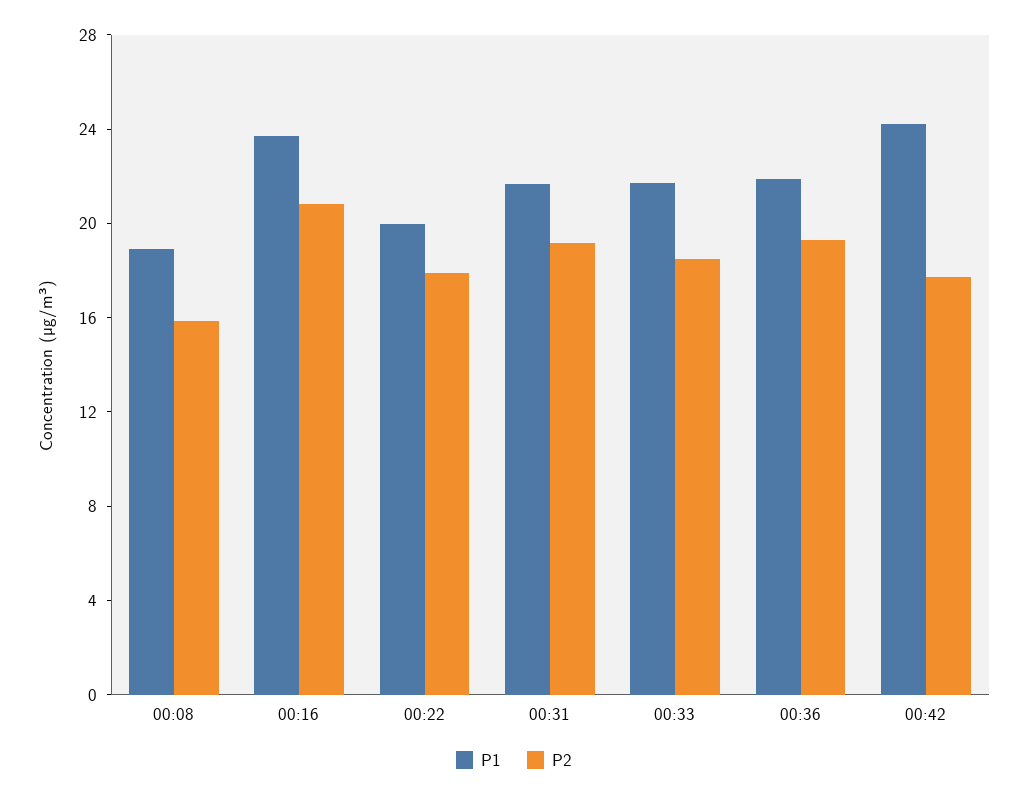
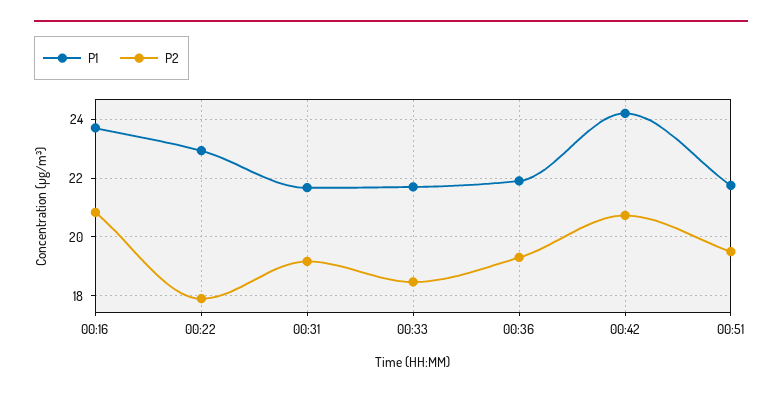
P1, 00:08: 19 -> none
P2, 00:08: 16 -> none
P1, 00:22: 20 -> 23
P2, 00:42: 18 -> 20.75
P1, 00:51: none -> 21.75
P2, 00:51: none -> 19.5

